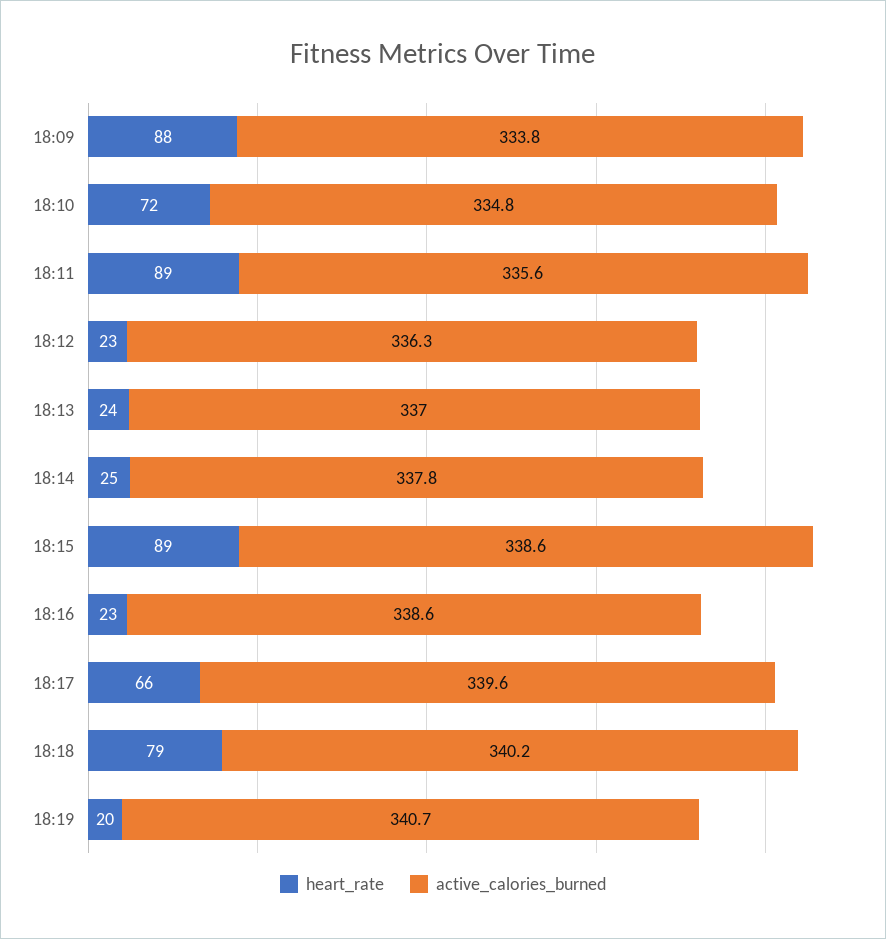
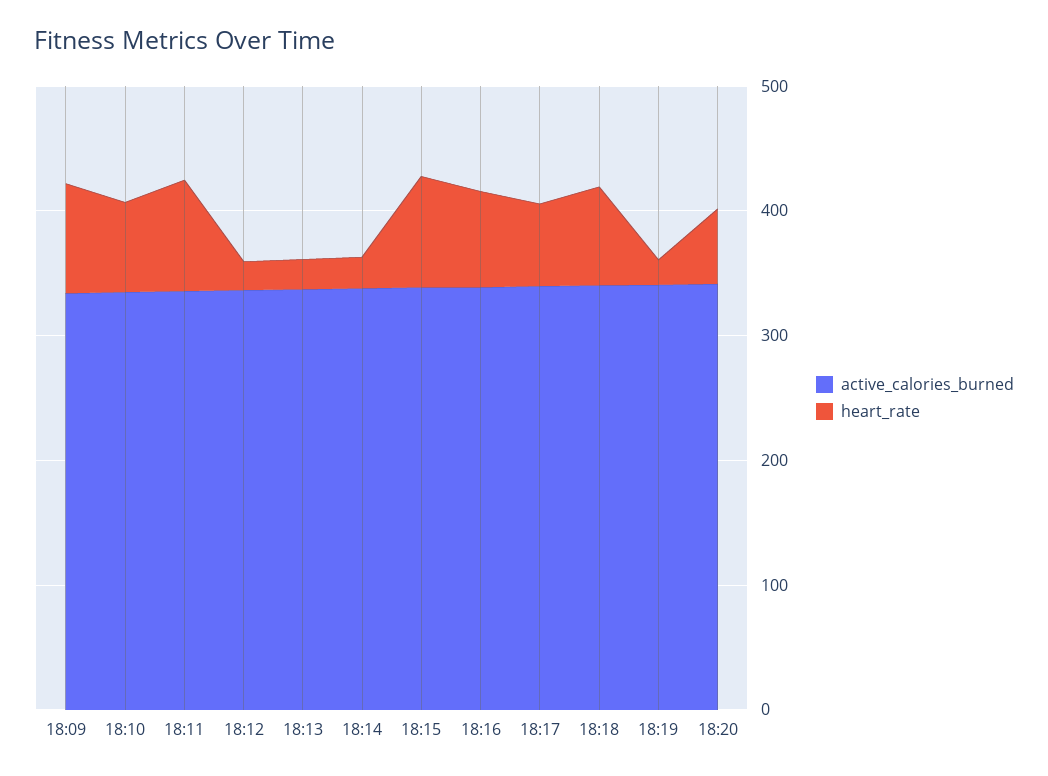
heart_rate, 18:16: 23 -> 80
active_calories_burned, 18:20: none -> 340
heart_rate, 18:20: none -> 60

